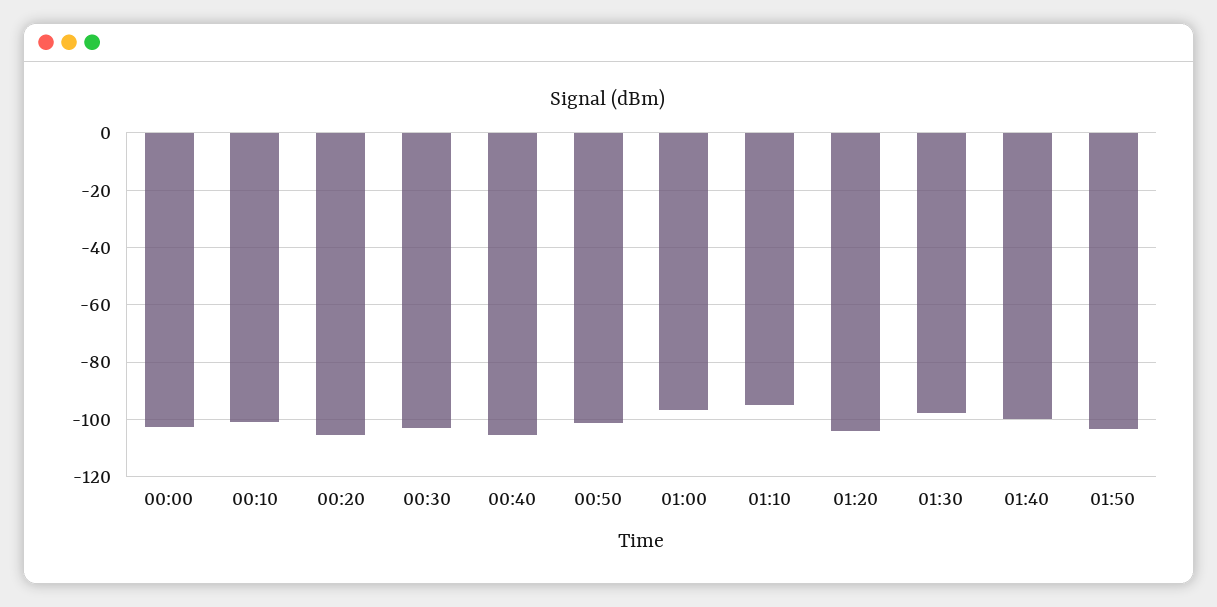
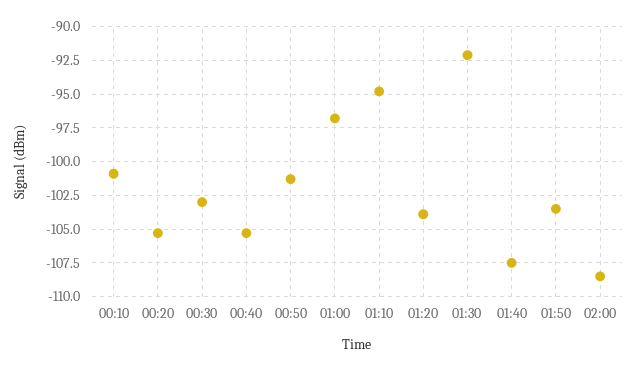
00:00: -102.5 -> none
01:30: -97.5 -> -92
01:40: -100 -> -107.5
02:00: none -> -108.5

